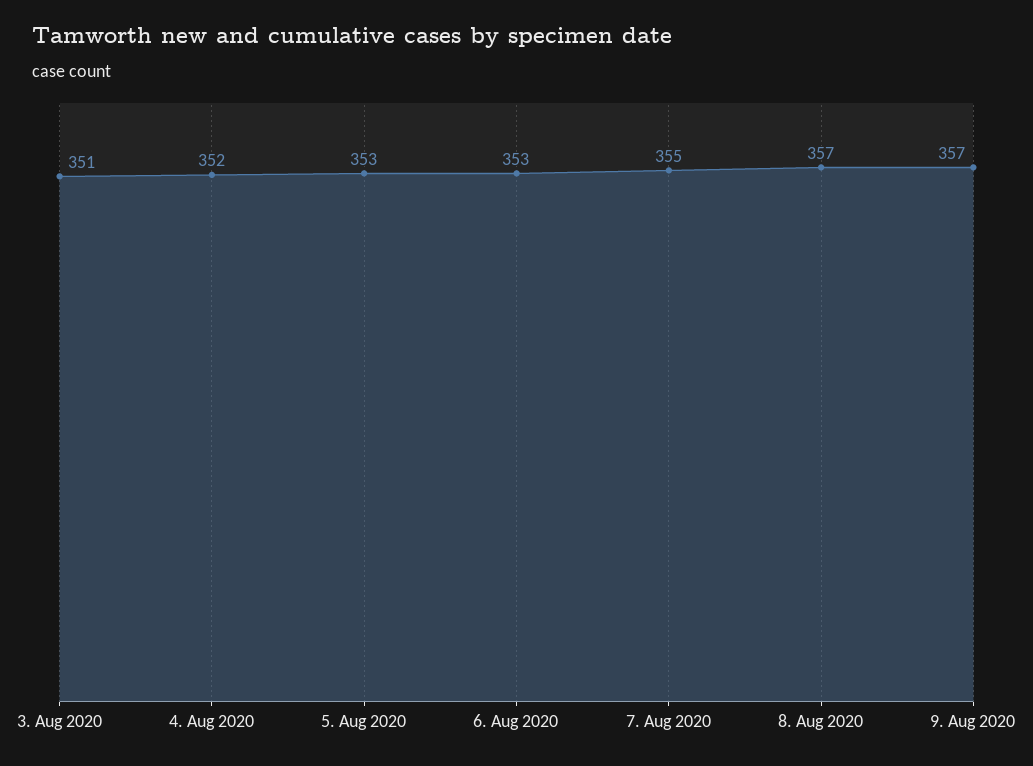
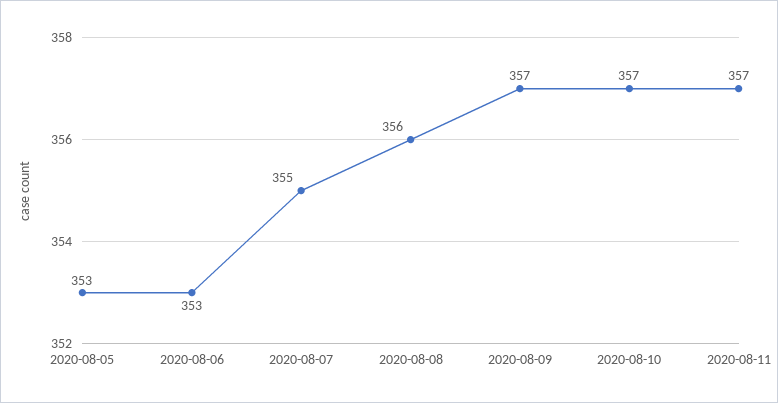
3. Aug 2020: 351 -> none
4. Aug 2020: 352 -> none
8. Aug 2020: 357 -> 356
2020-08-10: none -> 357
2020-08-11: none -> 357

